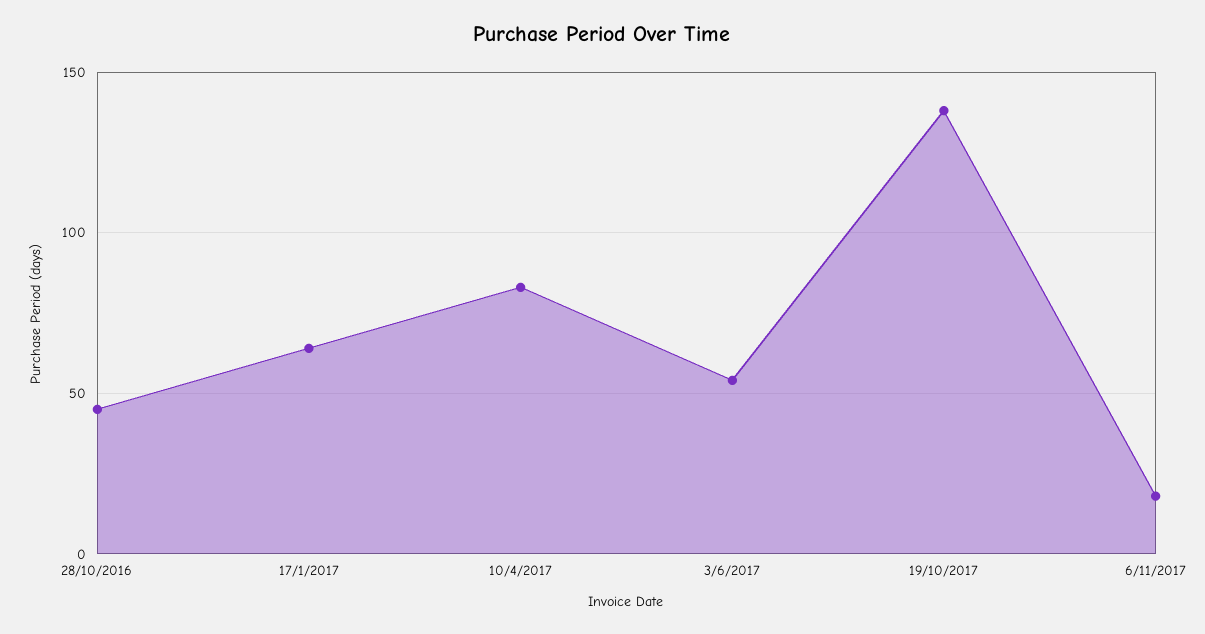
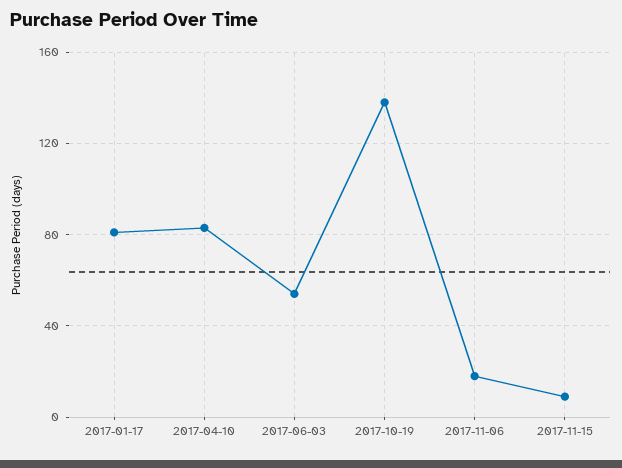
28/10/2016: 45 -> none
17/1/2017: 65 -> 80
2017-11-15: none -> 10

